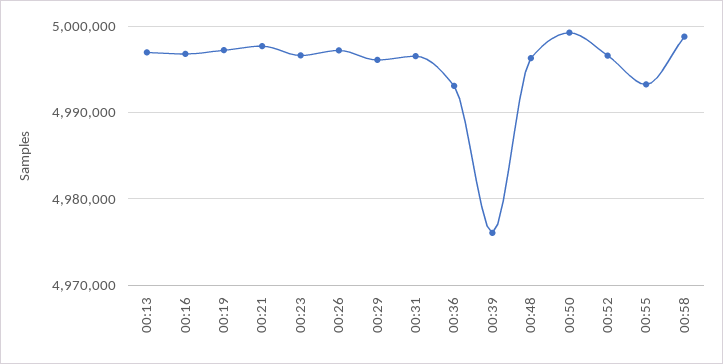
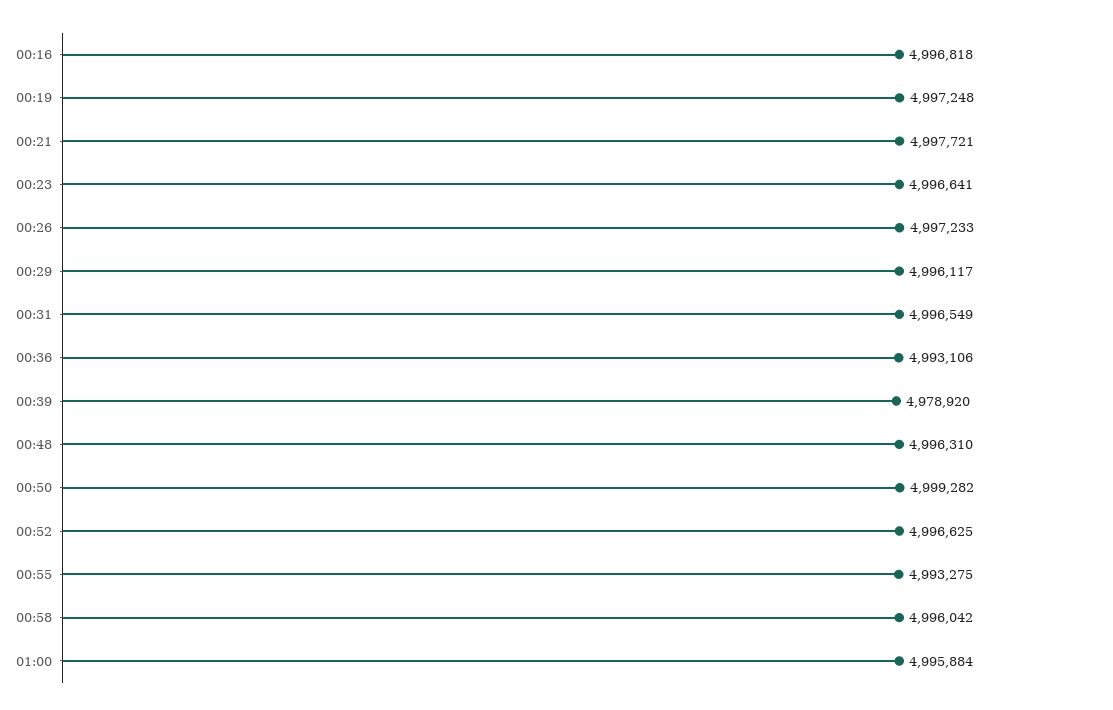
00:13: 4997000 -> none
00:39: 4976000 -> 4978920
00:58: 4999000 -> 4996042
01:00: none -> 4995884

